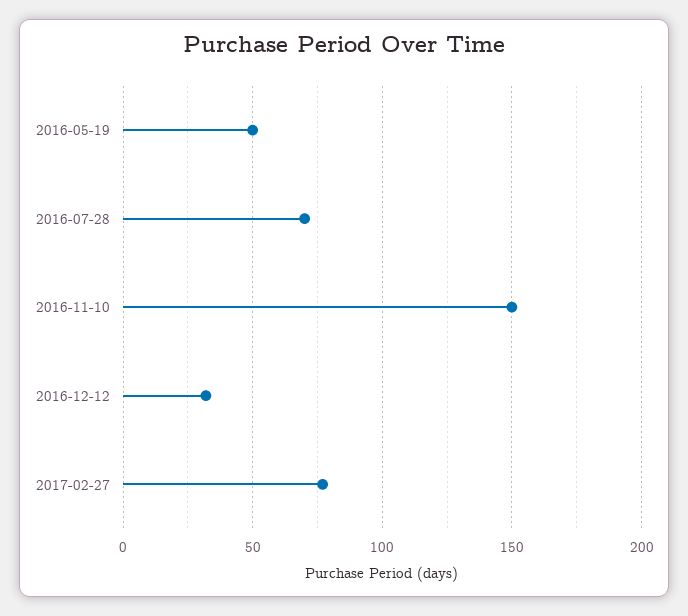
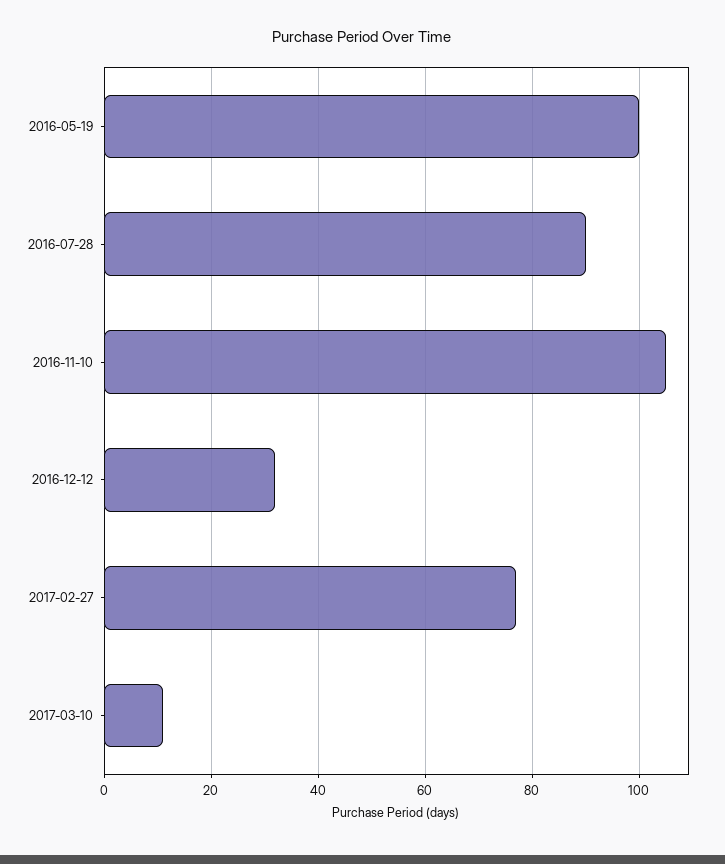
2016-05-19: 50 -> 100
2016-07-28: 70 -> 90
2016-11-10: 150 -> 105
2017-03-10: none -> 10

